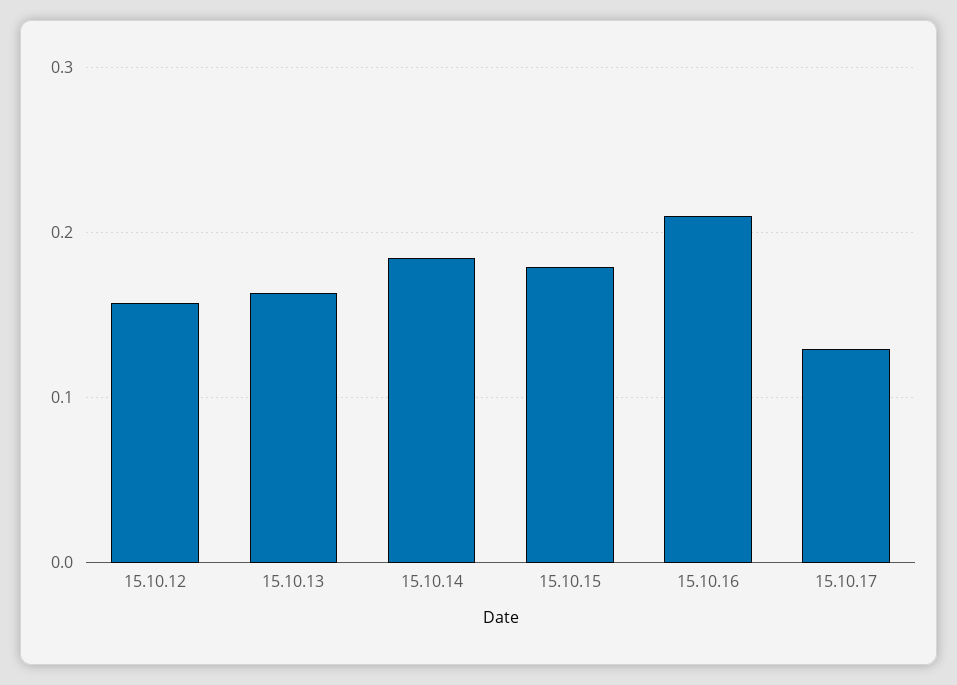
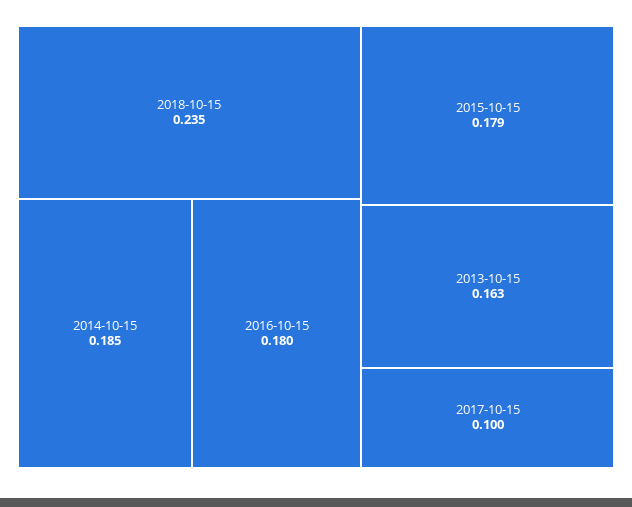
15.10.12: 0.16 -> none
15.10.16: 0.21 -> 0.18
15.10.17: 0.13 -> 0.1
2018-10-15: none -> 0.235

